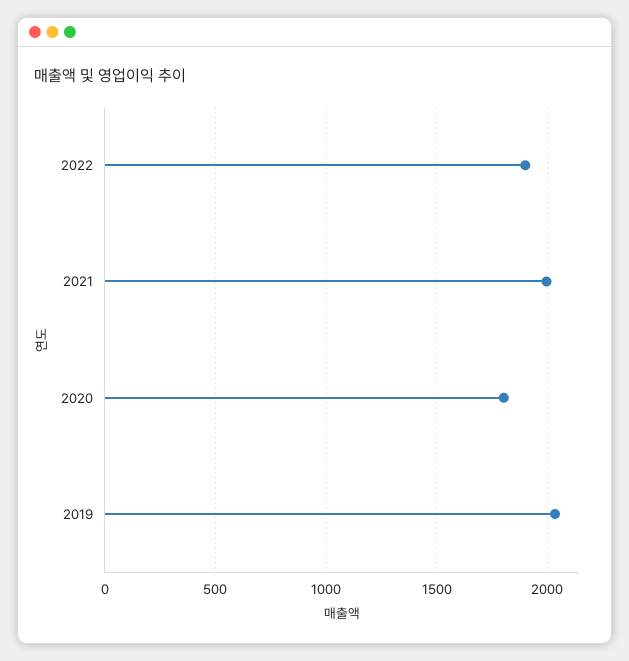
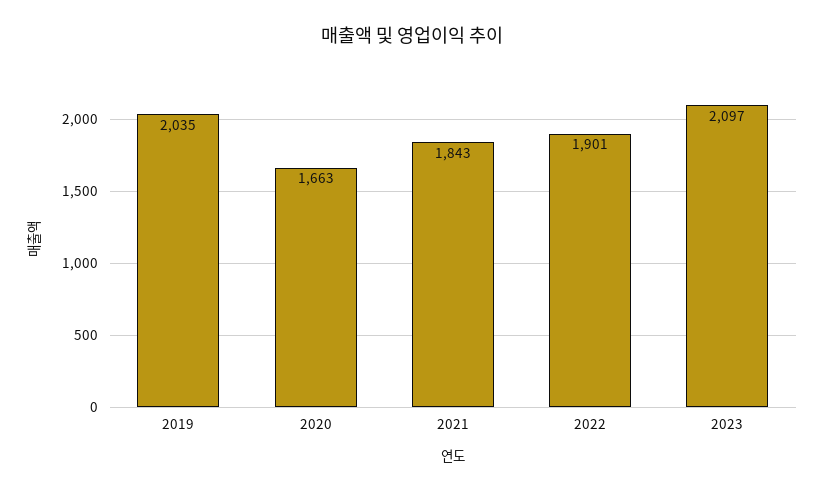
2021: 2000 -> 1843
2020: 1800 -> 1663
2023: none -> 2097

